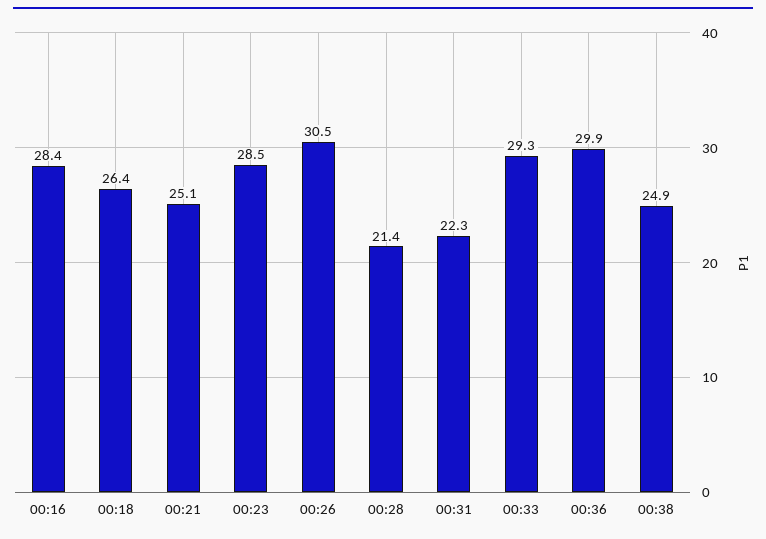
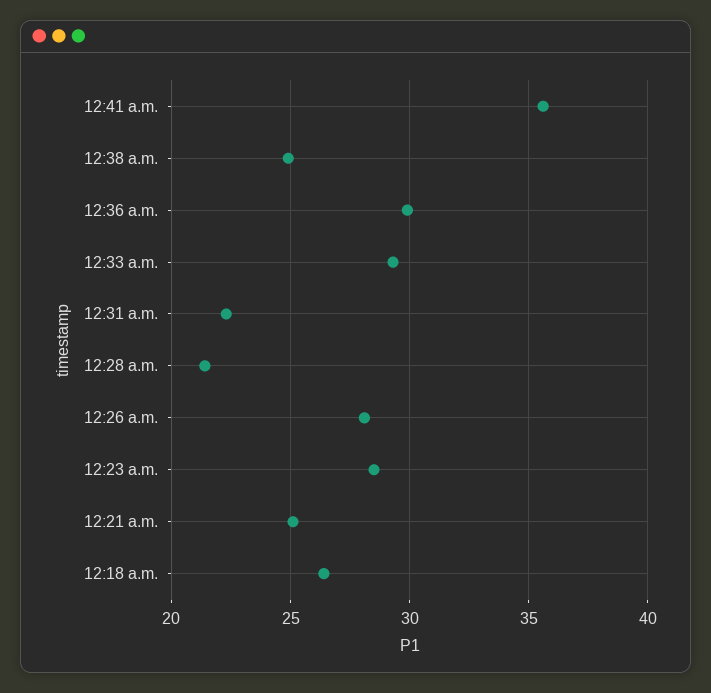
00:16: 28.4 -> none
00:26: 30.5 -> 28
12:41 a.m.: none -> 35.5

